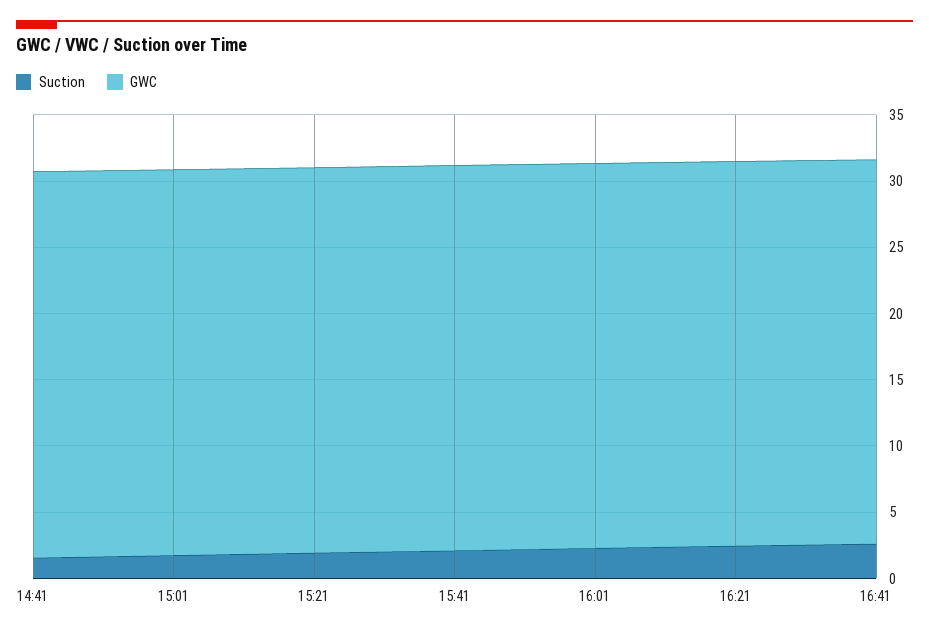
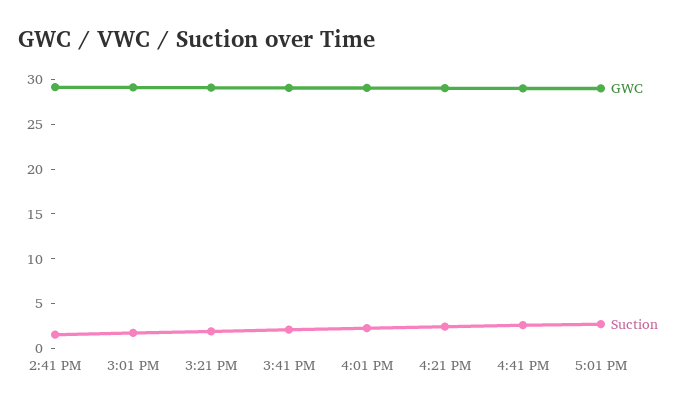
GWC, 5:01 PM: none -> 29
Suction, 5:01 PM: none -> 3

